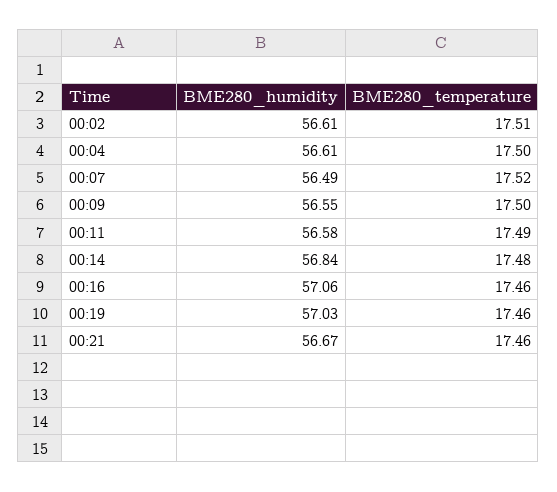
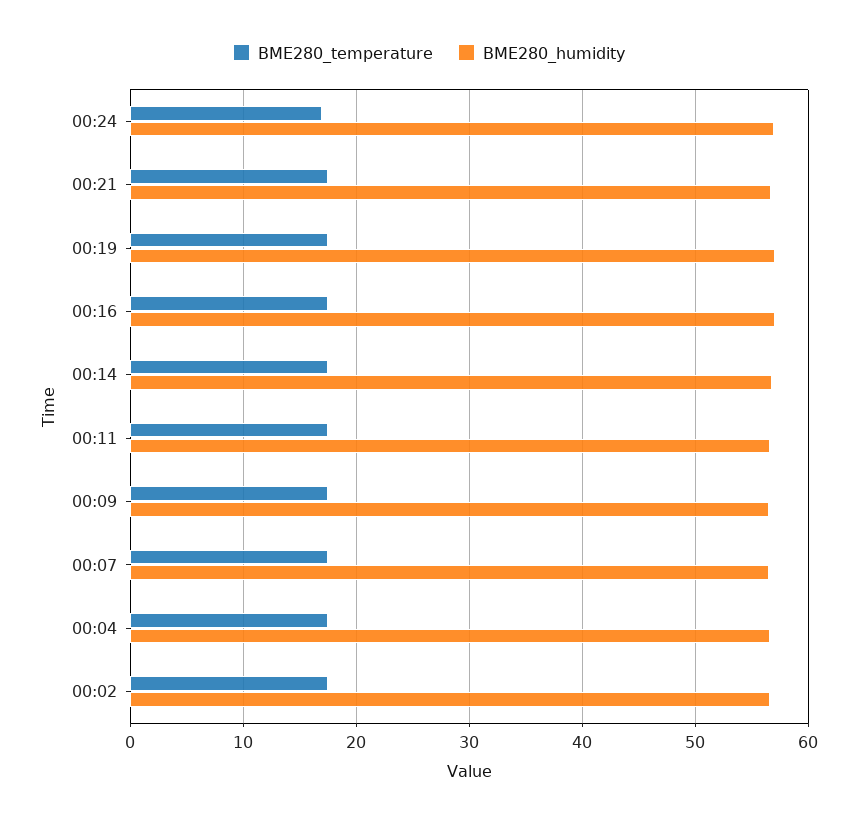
BME280_temperature, 00:24: none -> 17
BME280_humidity, 00:24: none -> 57

